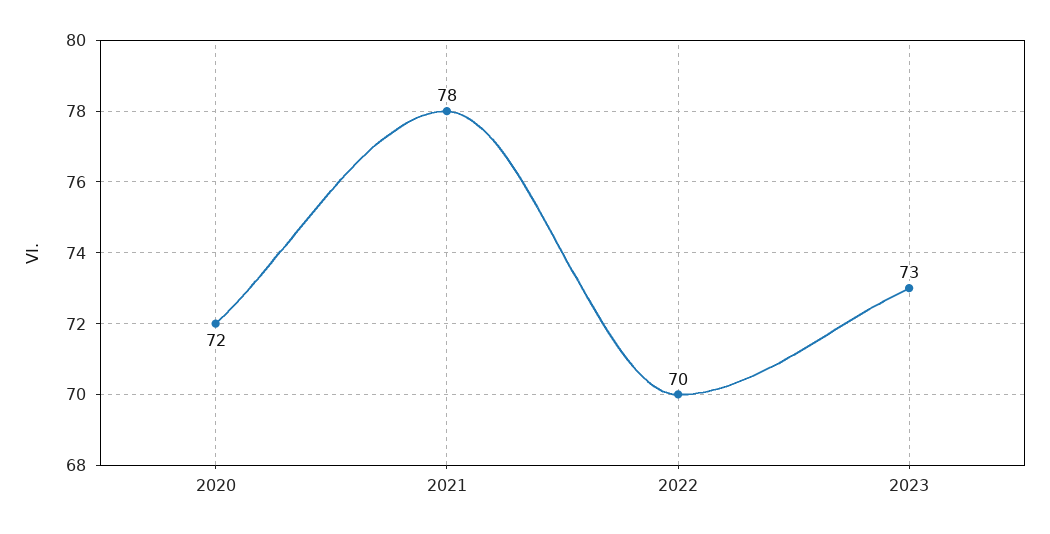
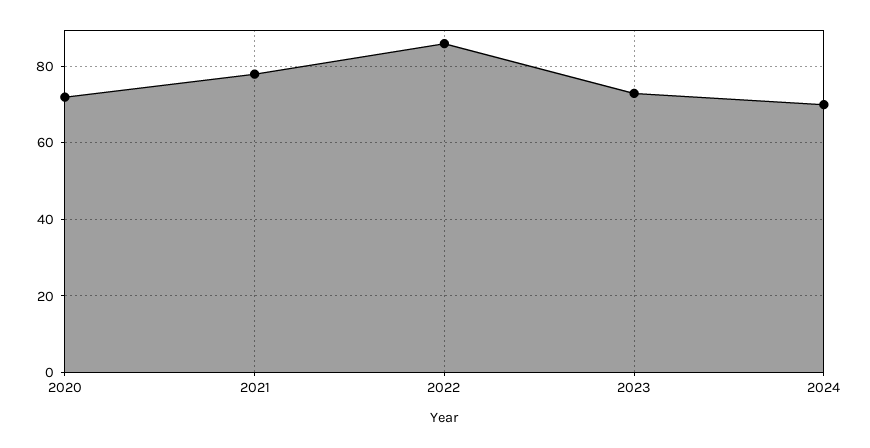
2022: 70 -> 85
2024: none -> 70

